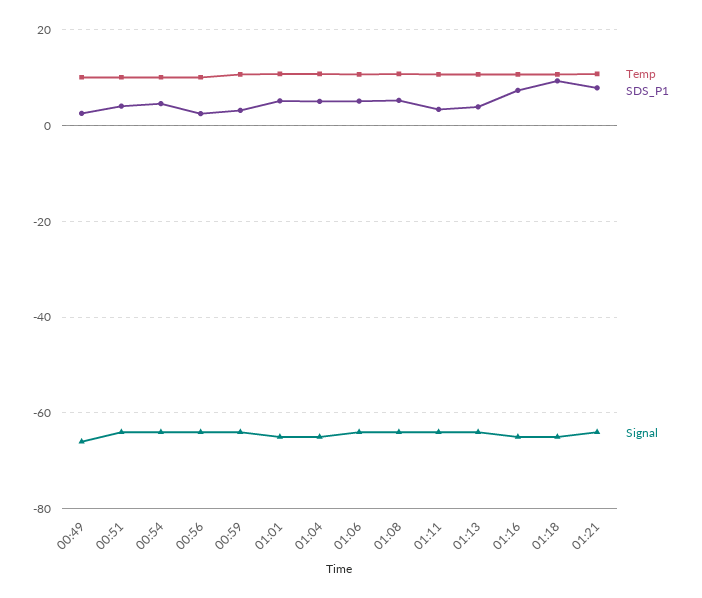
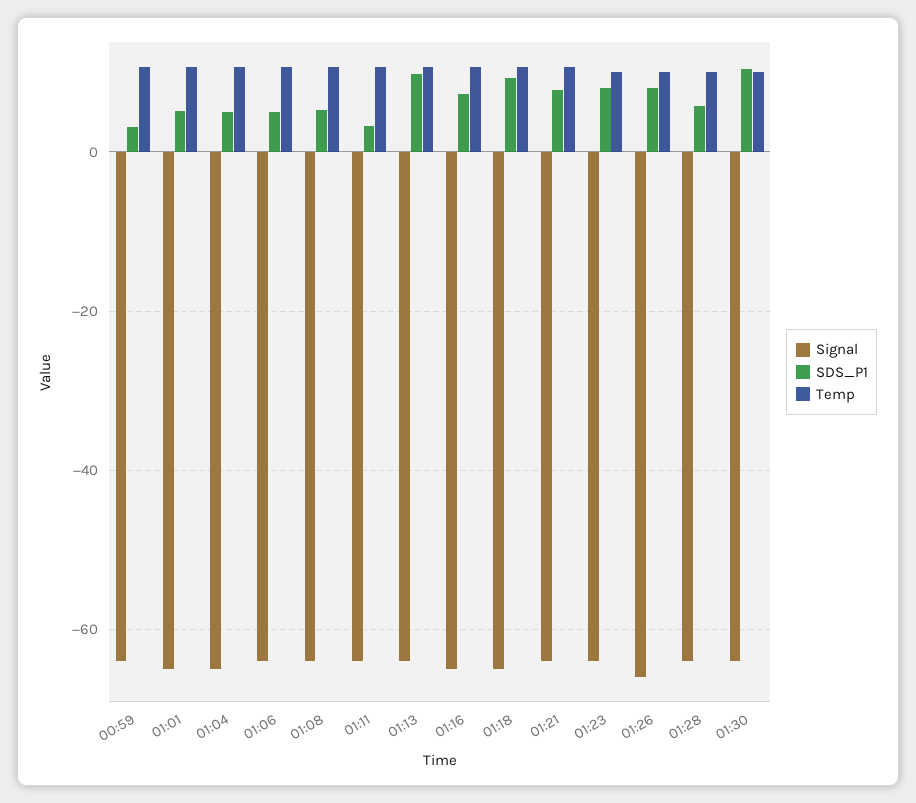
Temp, 00:49: 10 -> none
SDS_P1, 00:49: 2 -> none
Signal, 00:49: -66 -> none
Temp, 00:51: 10 -> none
SDS_P1, 00:51: 4 -> none
Signal, 00:51: -64 -> none
Temp, 00:54: 10 -> none
SDS_P1, 00:54: 4 -> none
Signal, 00:54: -64 -> none
Temp, 00:56: 10 -> none
SDS_P1, 00:56: 2 -> none
Signal, 00:56: -64 -> none
SDS_P1, 01:13: 4 -> 10
Signal, 01:23: none -> -64
SDS_P1, 01:23: none -> 8
Temp, 01:23: none -> 10
Signal, 01:26: none -> -66
SDS_P1, 01:26: none -> 8
Temp, 01:26: none -> 10
Signal, 01:28: none -> -64
SDS_P1, 01:28: none -> 6
Temp, 01:28: none -> 10
Signal, 01:30: none -> -64
SDS_P1, 01:30: none -> 10
Temp, 01:30: none -> 10

